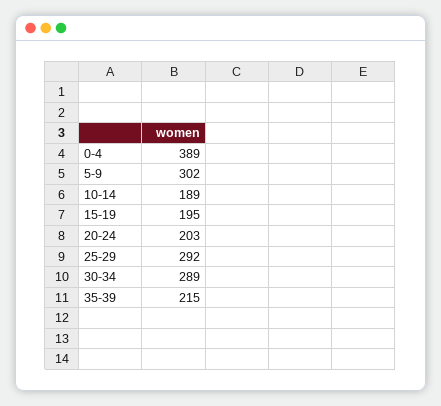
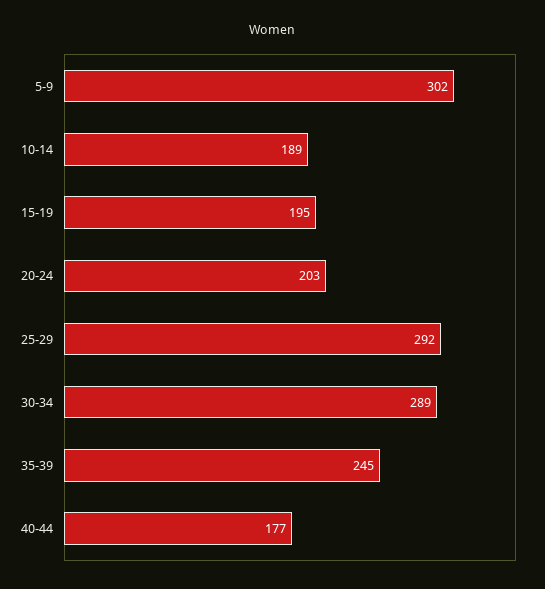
0-4: 389 -> none
35-39: 215 -> 245
40-44: none -> 177

